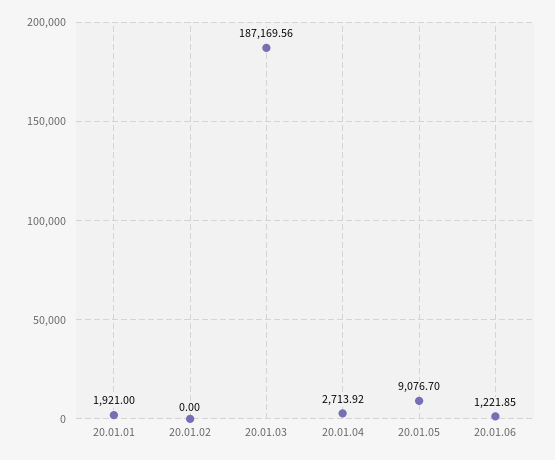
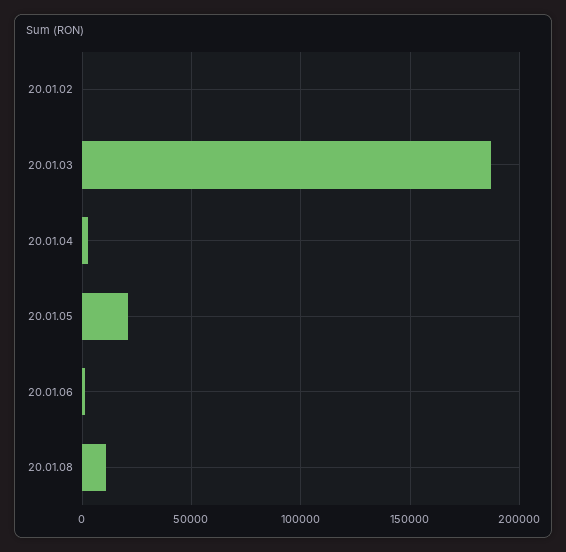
20.01.01: 1921 -> none
20.01.05: 9076.7 -> 20000
20.01.08: none -> 10000

